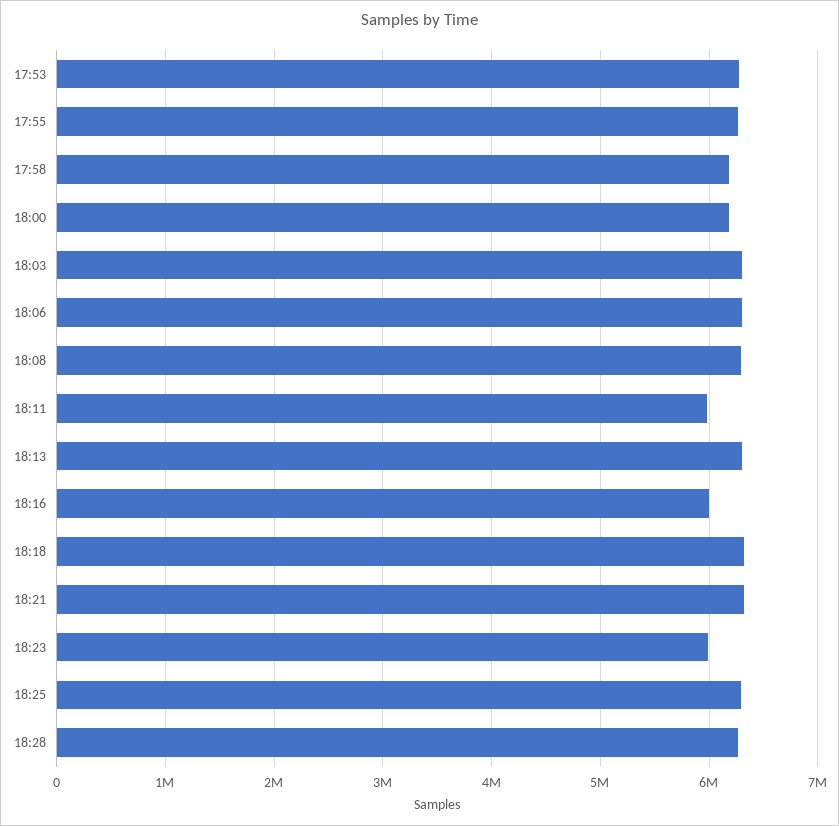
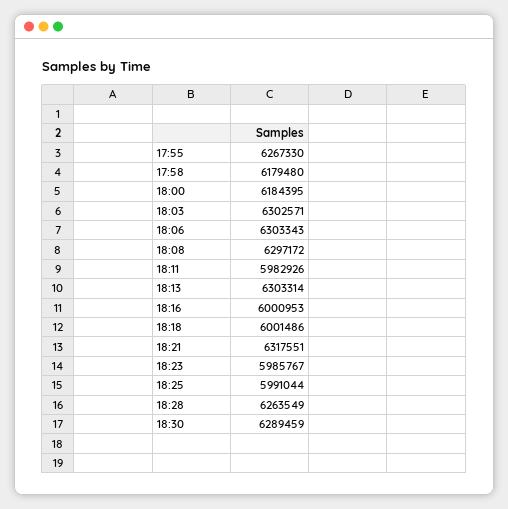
17:53: 6300000 -> none
18:18: 6300000 -> 6001486
18:25: 6300000 -> 5991044
18:30: none -> 6289459

